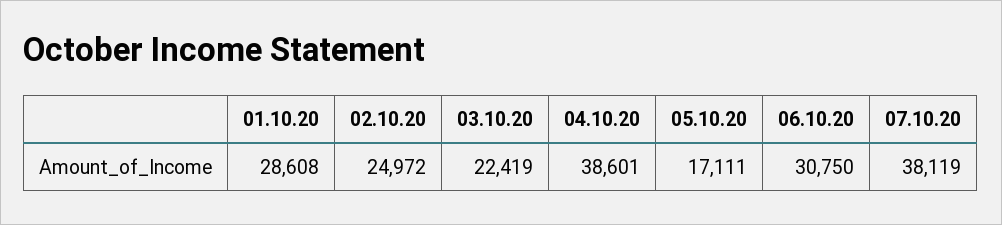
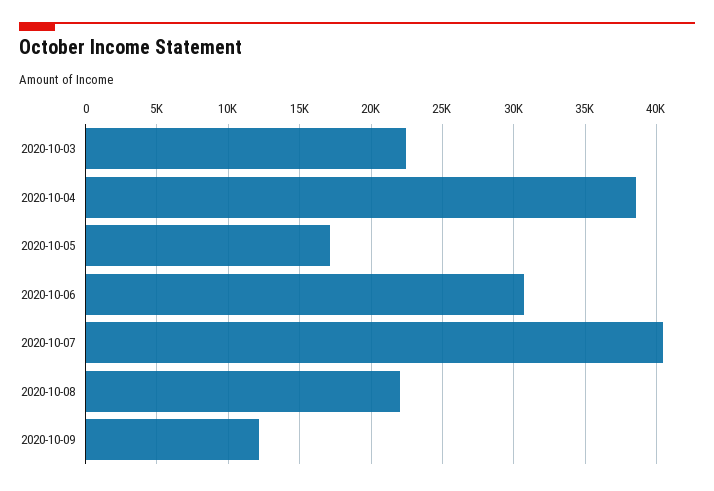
01.10.20: 28608 -> none
02.10.20: 24972 -> none
07.10.20: 38119 -> 40500
2020-10-08: none -> 22000
2020-10-09: none -> 12000

